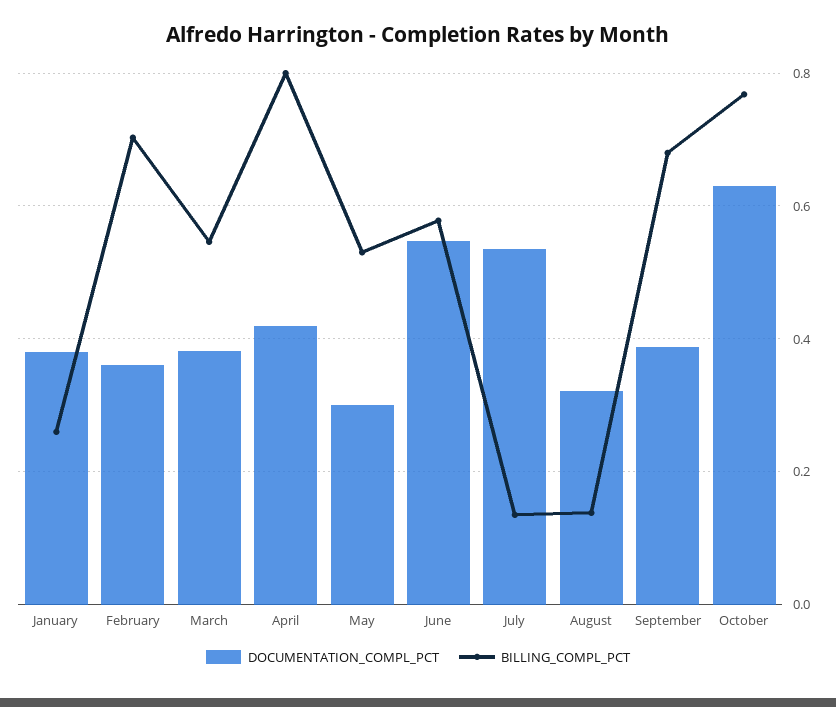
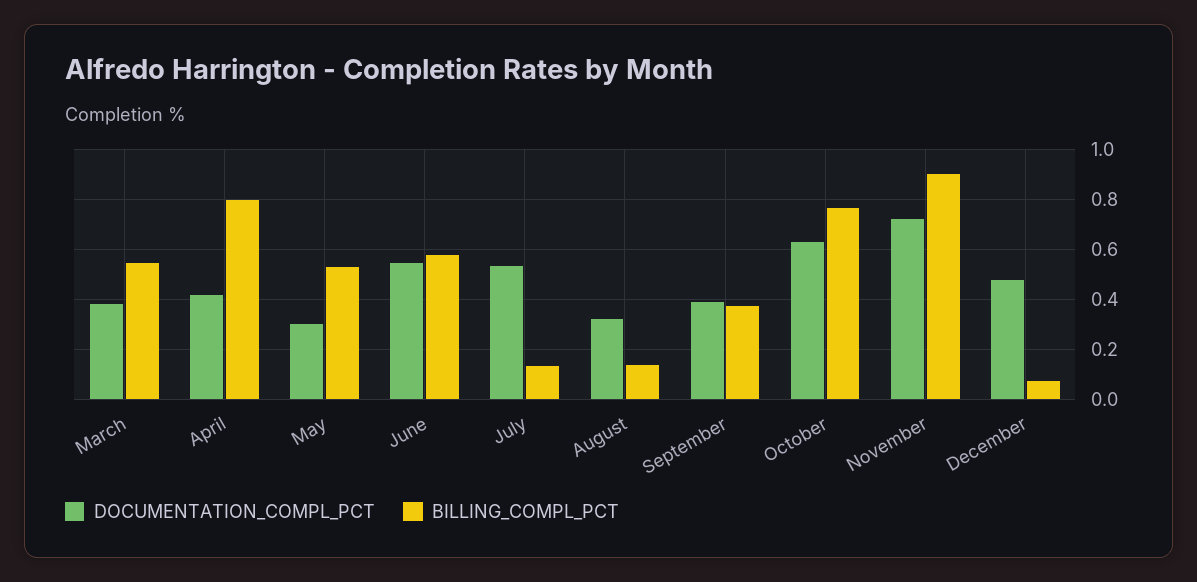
DOCUMENTATION_COMPL_PCT, January: 0.38 -> none
BILLING_COMPL_PCT, January: 0.26 -> none
DOCUMENTATION_COMPL_PCT, February: 0.36 -> none
BILLING_COMPL_PCT, February: 0.7 -> none
BILLING_COMPL_PCT, September: 0.68 -> 0.375
DOCUMENTATION_COMPL_PCT, November: none -> 0.725
BILLING_COMPL_PCT, November: none -> 0.9
DOCUMENTATION_COMPL_PCT, December: none -> 0.475
BILLING_COMPL_PCT, December: none -> 0.075

